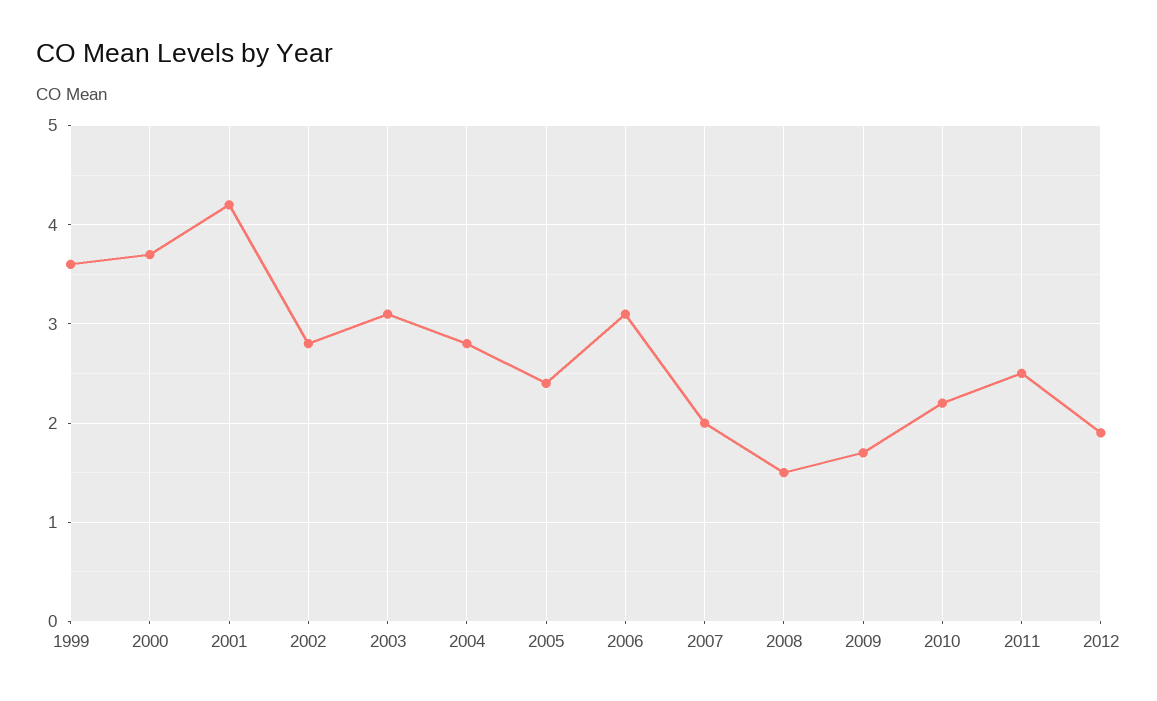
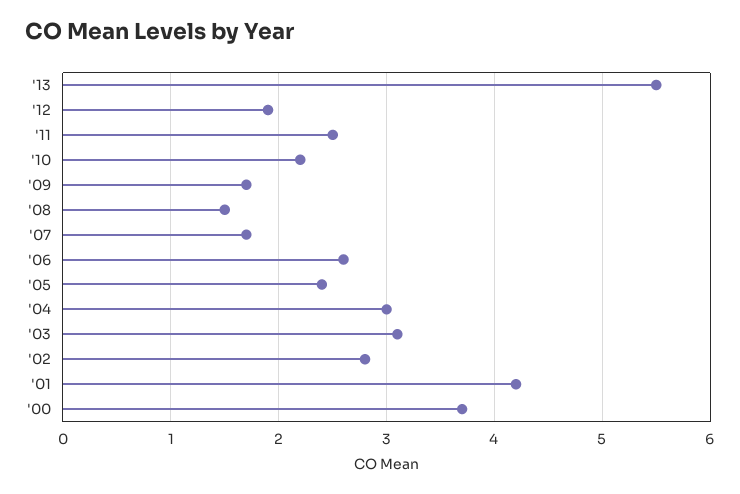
1999: 3.6 -> none
2004: 2.8 -> 3
2006: 3.1 -> 2.6
2007: 2 -> 1.7
'13: none -> 5.5

